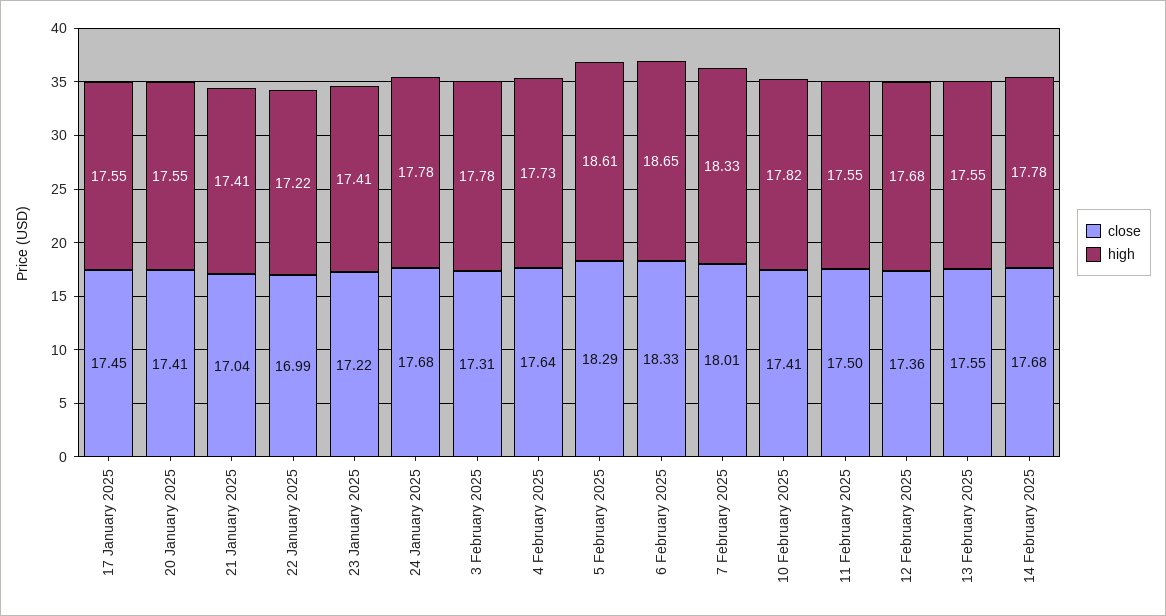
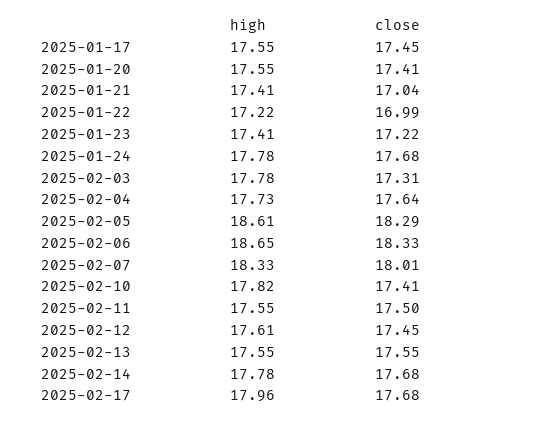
close, 12 February 2025: 17.36 -> 17.45
high, 12 February 2025: 17.68 -> 17.61
high, 2025-02-17: none -> 17.96
close, 2025-02-17: none -> 17.68

